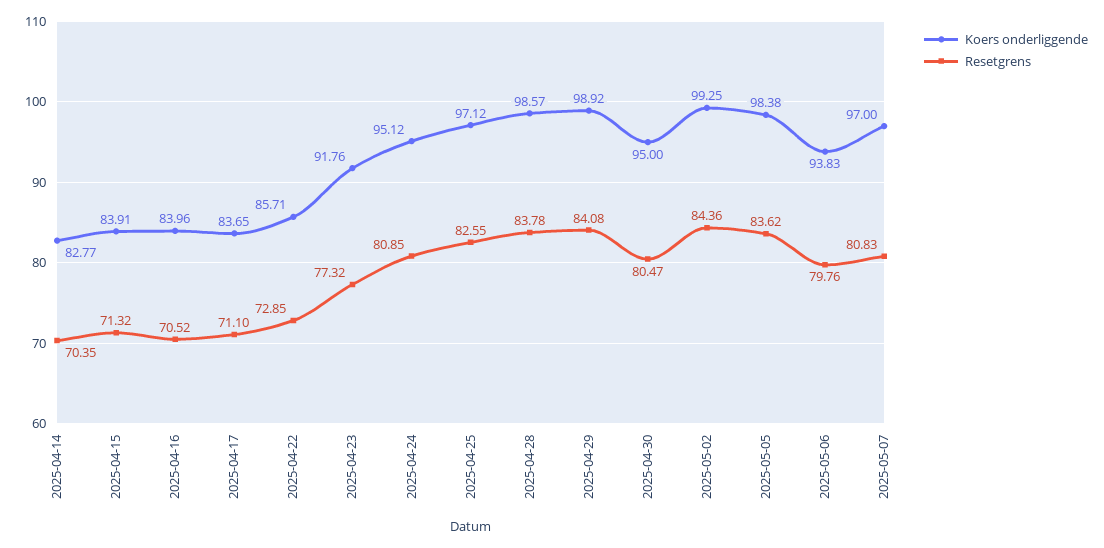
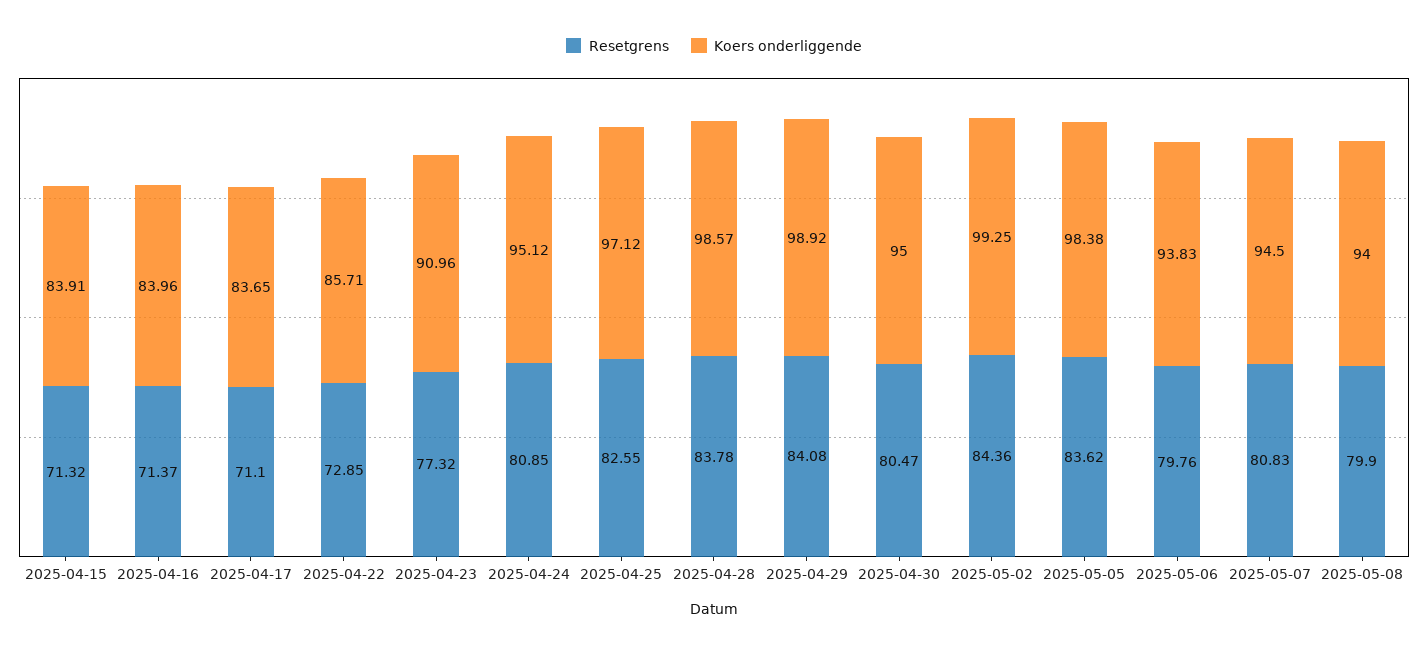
Koers onderliggende, 2025-04-14: 82.77 -> none
Resetgrens, 2025-04-14: 70.35 -> none
Resetgrens, 2025-04-16: 70.52 -> 71.37
Koers onderliggende, 2025-04-23: 91.76 -> 90.96
Koers onderliggende, 2025-05-07: 97 -> 94.5
Resetgrens, 2025-05-08: none -> 79.9
Koers onderliggende, 2025-05-08: none -> 94

